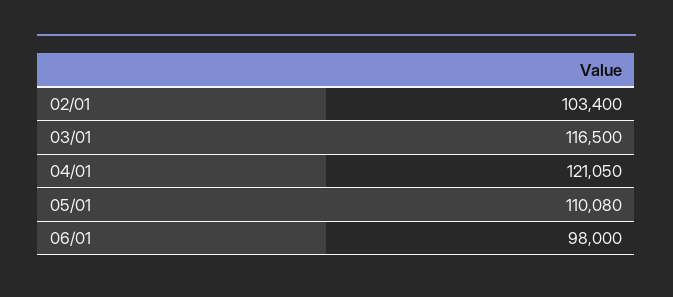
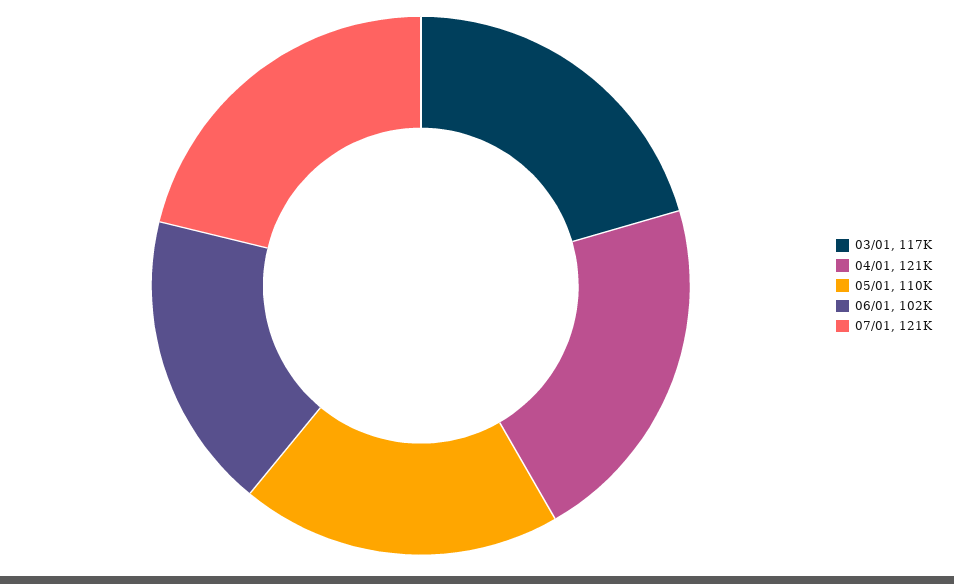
02/01: 103400 -> none
06/01: 98000 -> 102000
07/01: none -> 121000

